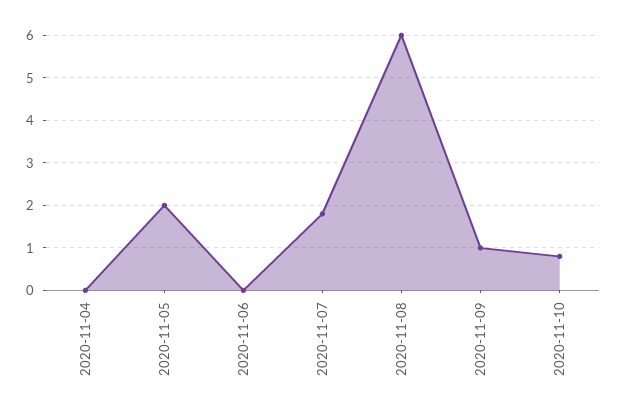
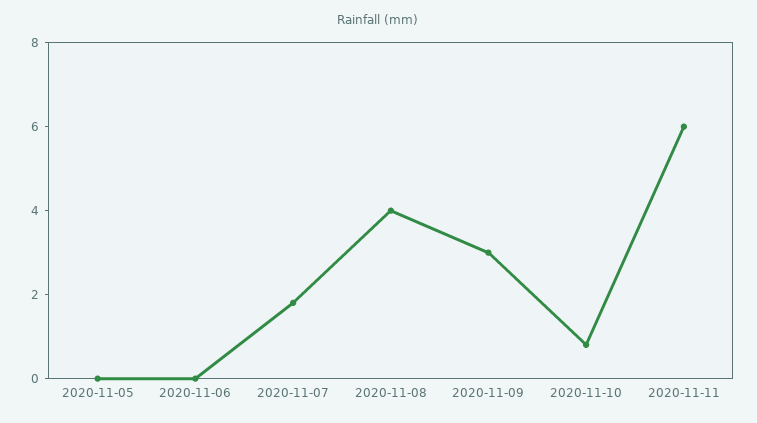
2020-11-04: 0 -> none
2020-11-05: 2 -> 0
2020-11-08: 6 -> 4
2020-11-09: 1 -> 3
2020-11-11: none -> 6

